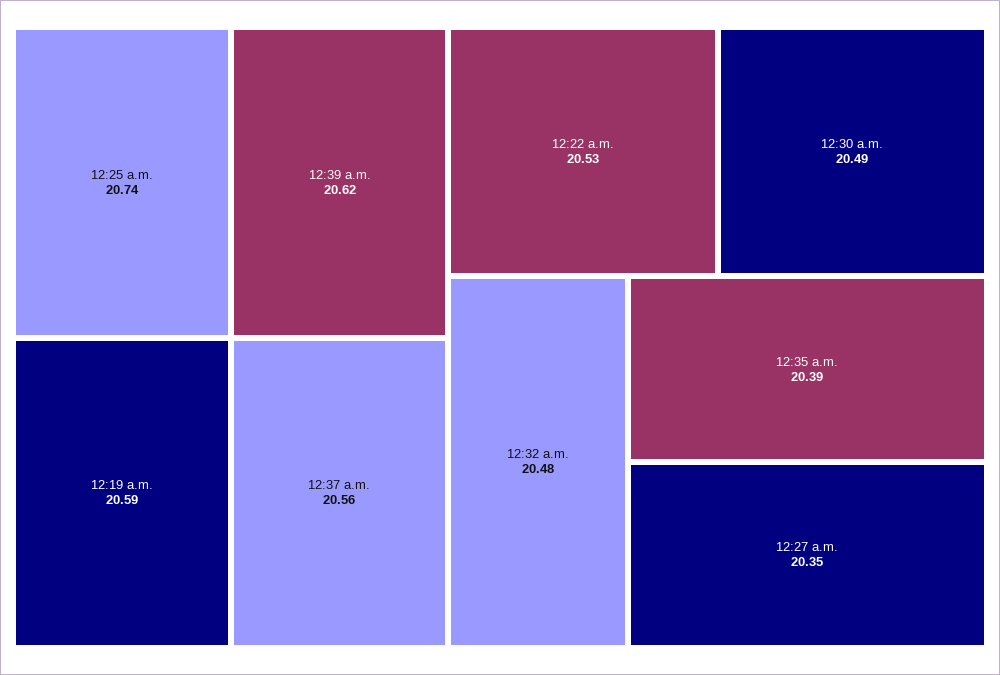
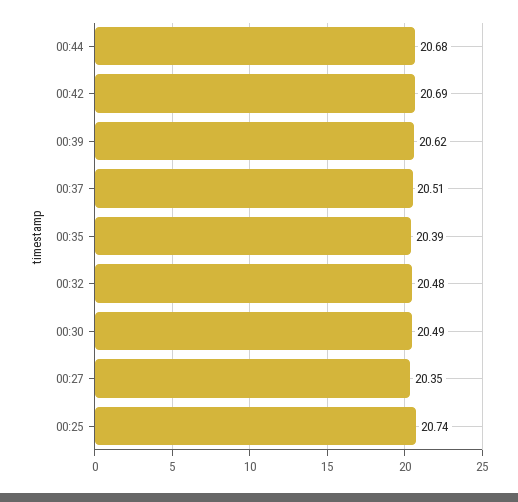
12:19 a.m.: 20.59 -> none
12:37 a.m.: 20.56 -> 20.51
12:22 a.m.: 20.53 -> none
00:44: none -> 20.68
00:42: none -> 20.69

